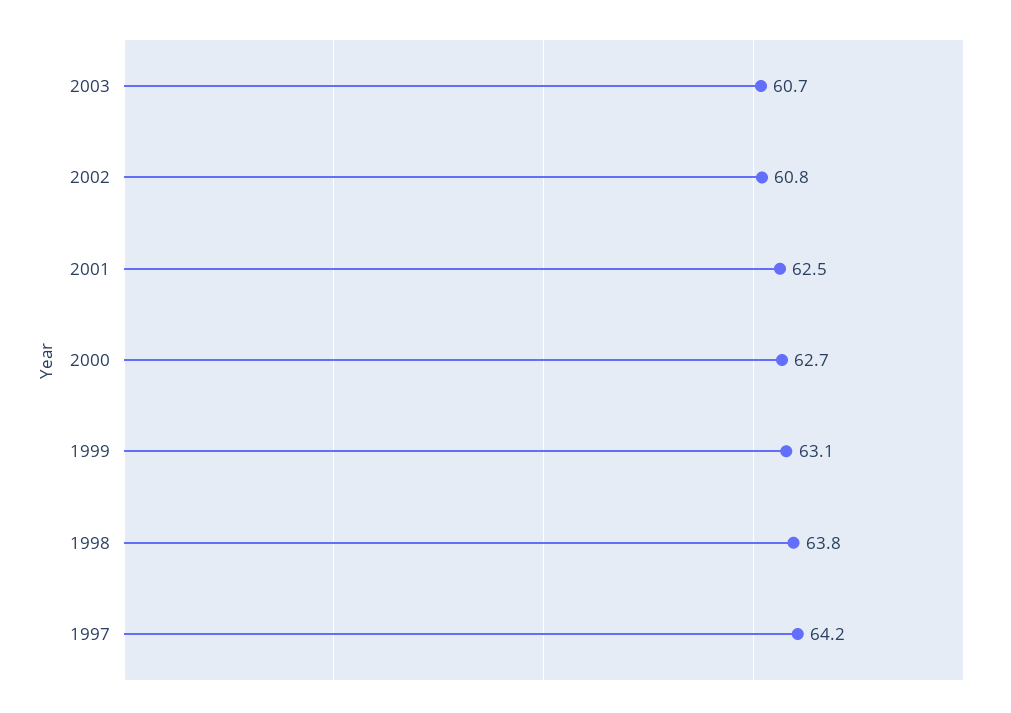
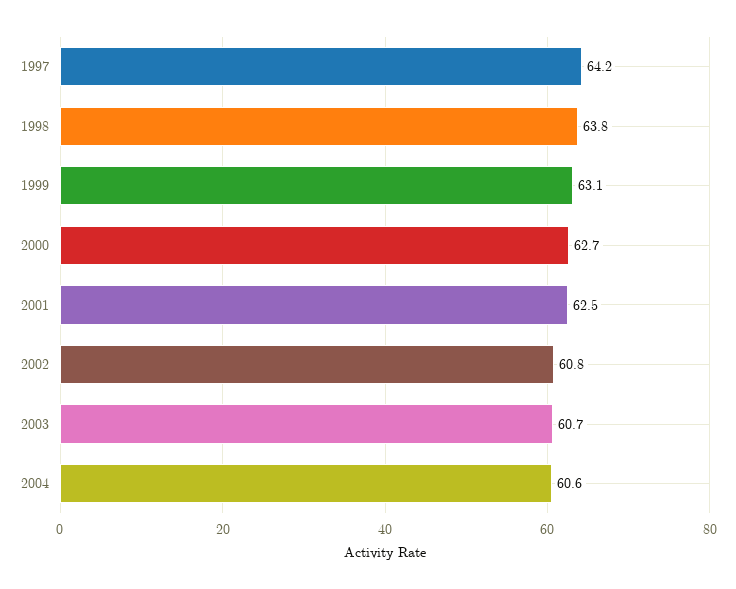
2004: none -> 60.6

